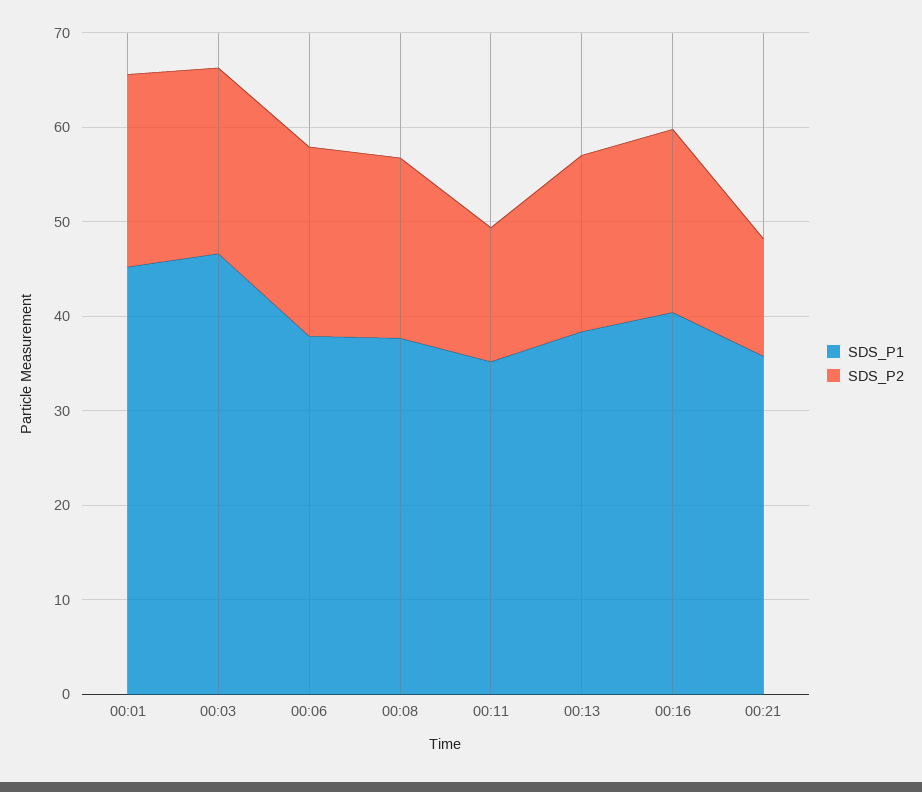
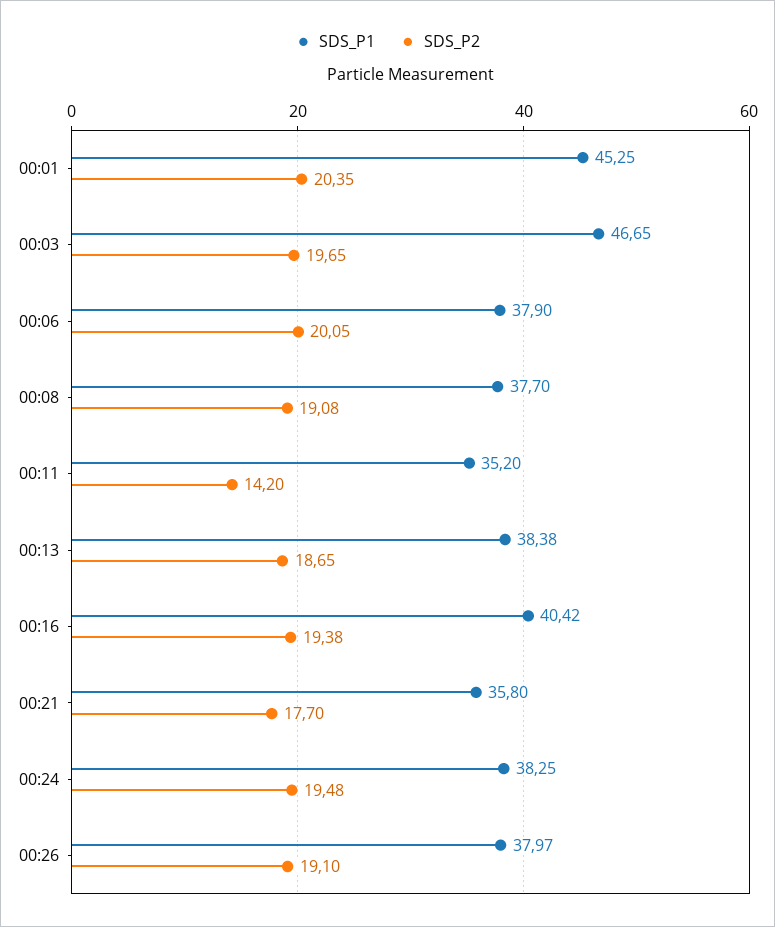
SDS_P2, 00:21: 12 -> 17.7
SDS_P1, 00:24: none -> 38.25
SDS_P2, 00:24: none -> 19.48
SDS_P1, 00:26: none -> 37.97
SDS_P2, 00:26: none -> 19.1

